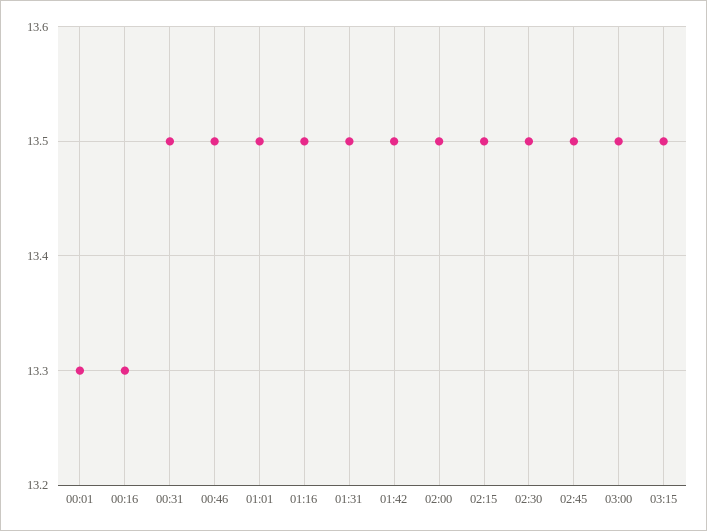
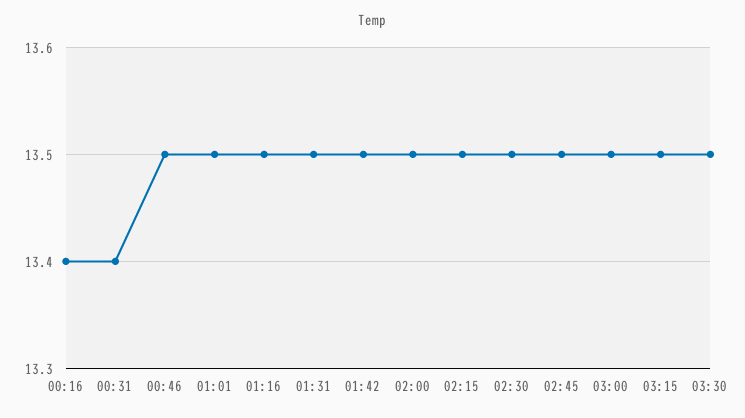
00:01: 13.3 -> none
00:16: 13.3 -> 13.4
00:31: 13.5 -> 13.4
03:30: none -> 13.5

